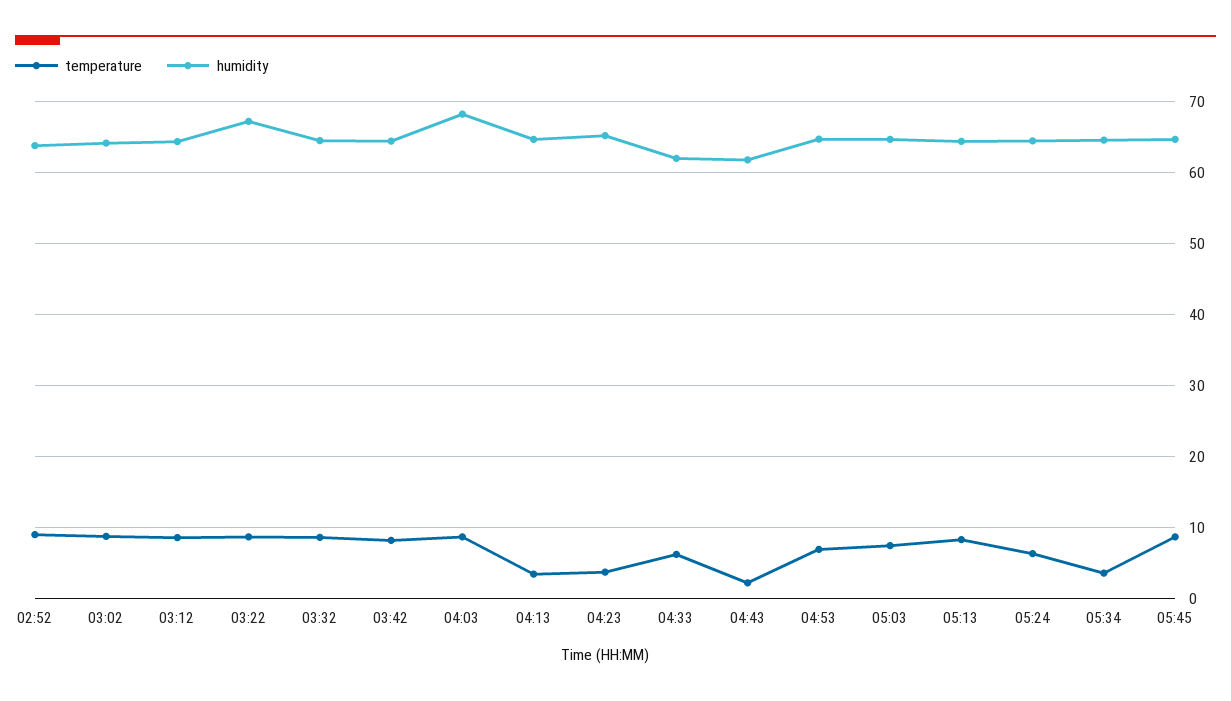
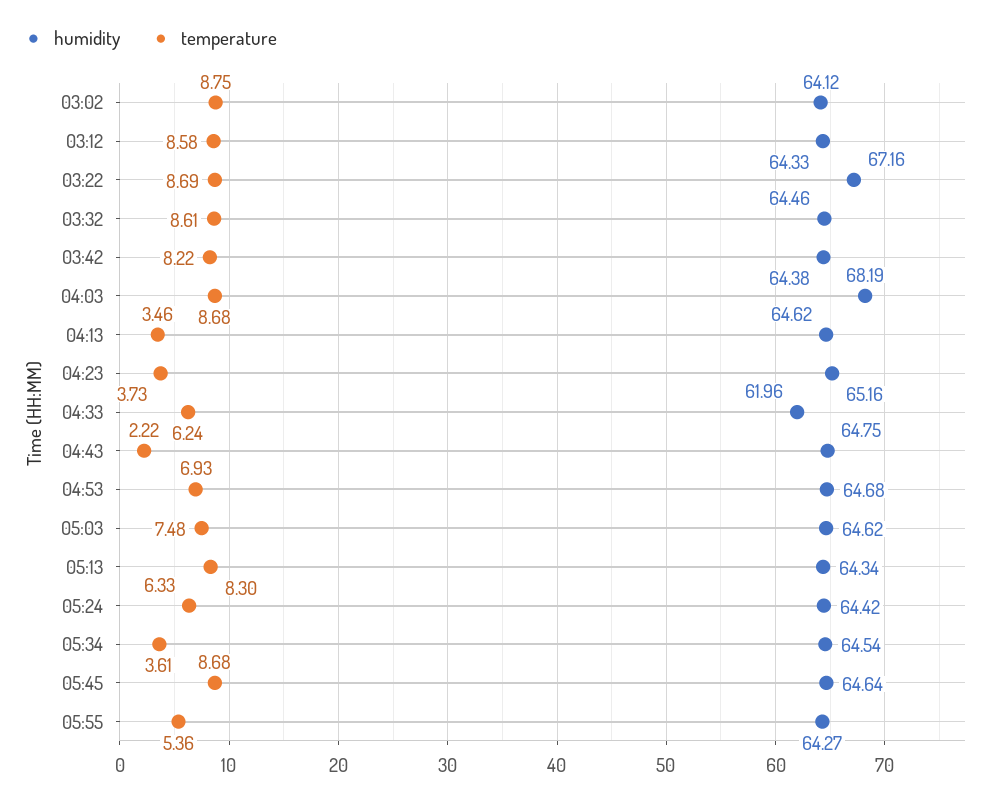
temperature, 02:52: 9 -> none
humidity, 02:52: 64 -> none
humidity, 04:43: 62 -> 64.75
humidity, 05:55: none -> 64.27
temperature, 05:55: none -> 5.36

